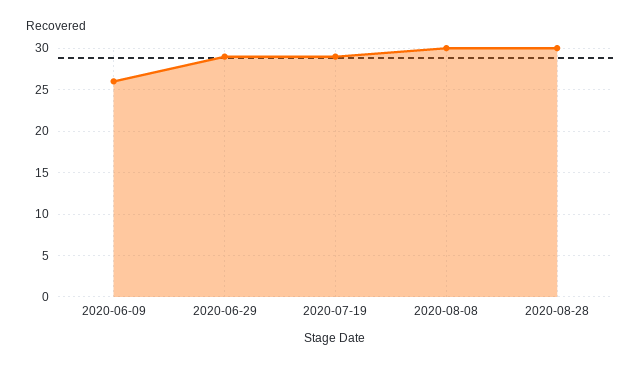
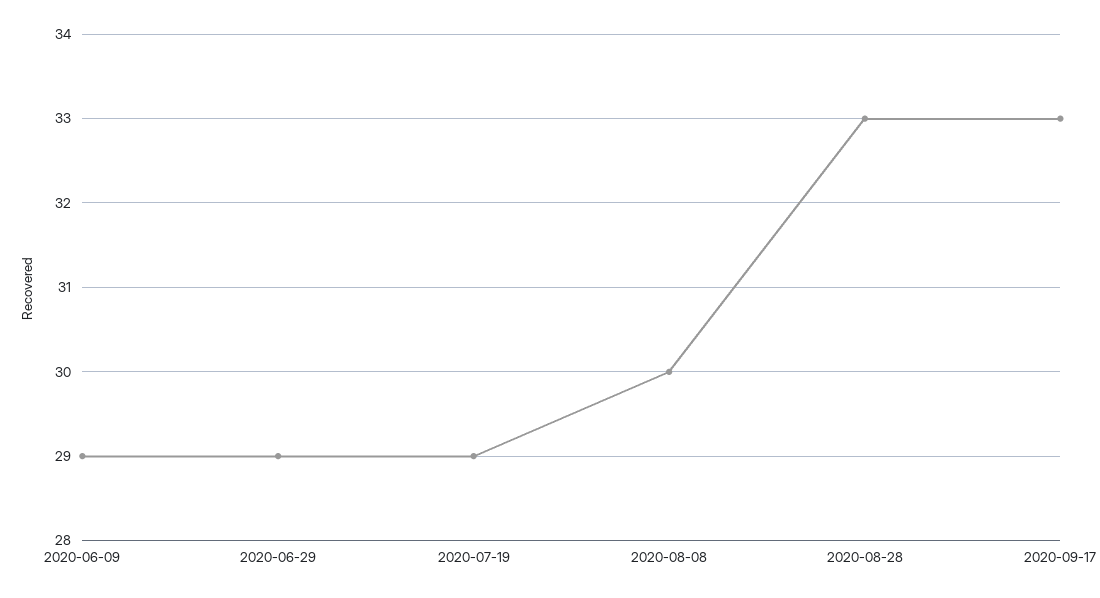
2020-06-09: 26 -> 29
2020-08-28: 30 -> 33
2020-09-17: none -> 33

